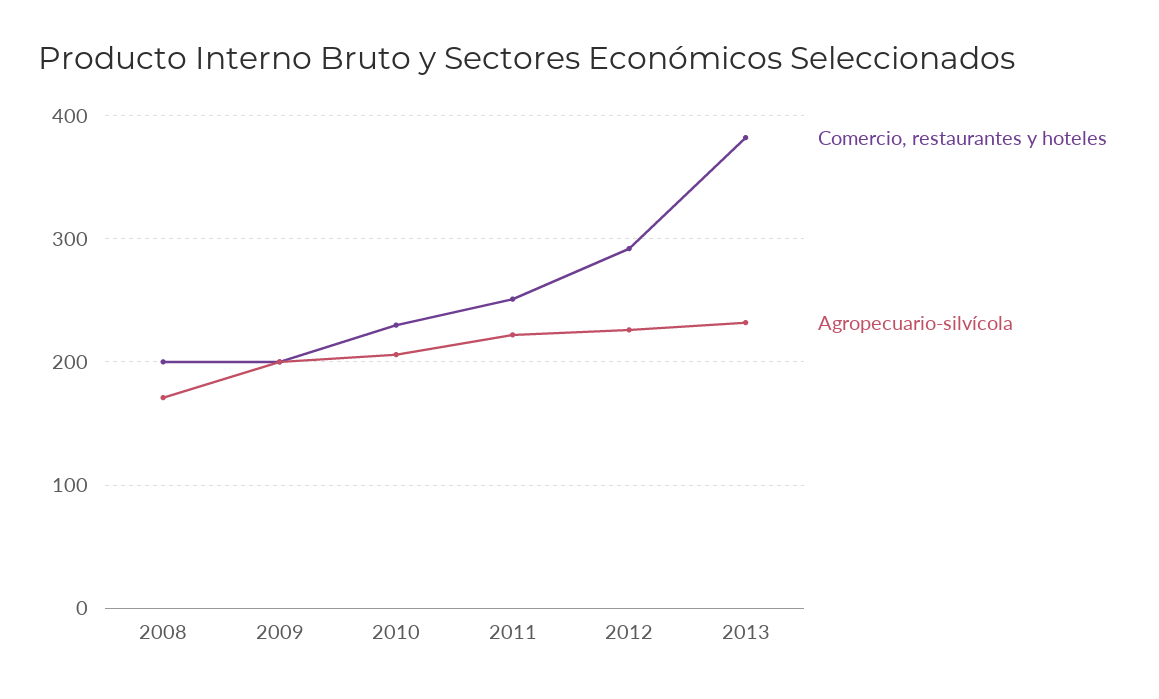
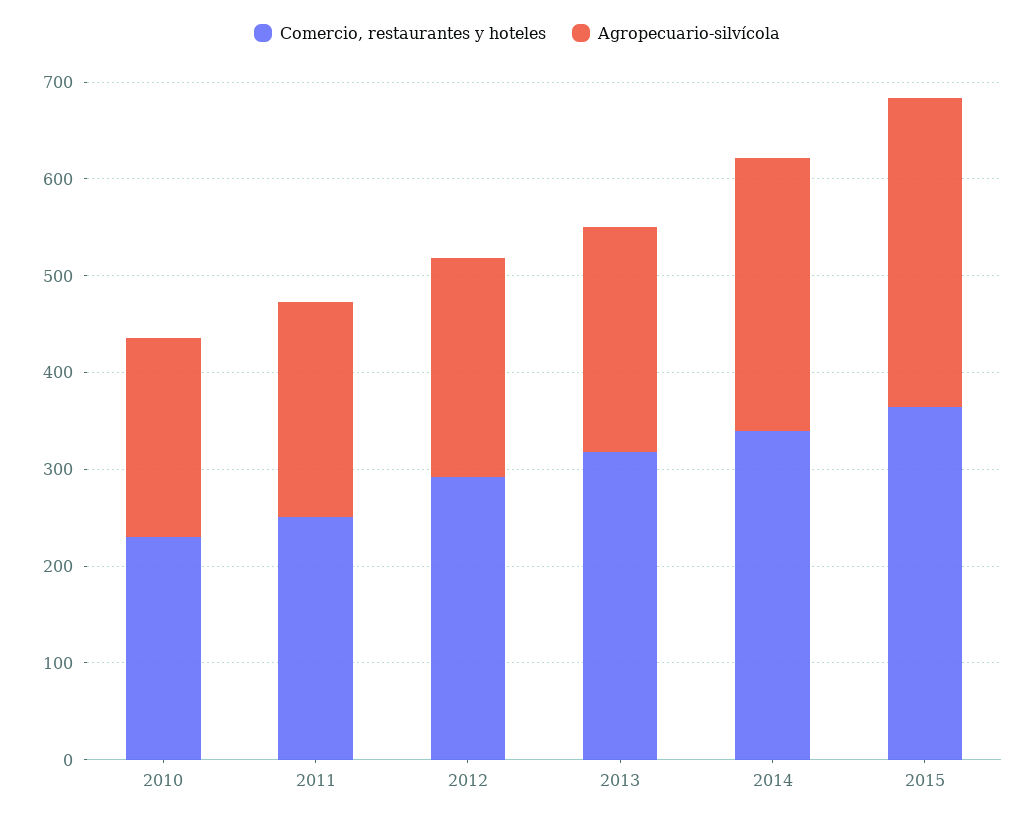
Comercio, restaurantes y hoteles, 2008: 200 -> none
Agropecuario-silvícola, 2008: 170 -> none
Comercio, restaurantes y hoteles, 2009: 200 -> none
Agropecuario-silvícola, 2009: 200 -> none
Comercio, restaurantes y hoteles, 2013: 380 -> 320
Comercio, restaurantes y hoteles, 2014: none -> 340
Agropecuario-silvícola, 2014: none -> 280
Comercio, restaurantes y hoteles, 2015: none -> 360
Agropecuario-silvícola, 2015: none -> 320

